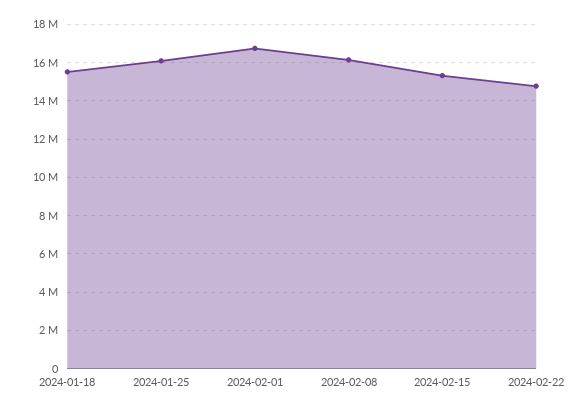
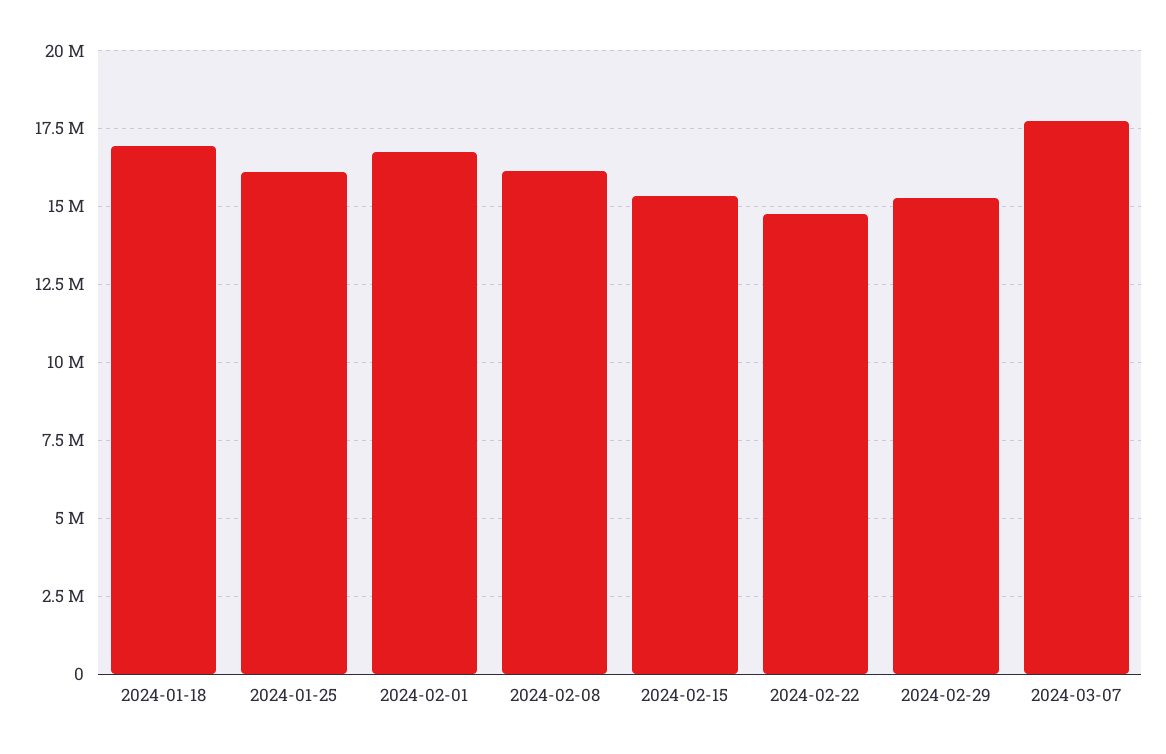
2024-01-18: 15500000 -> 17000000
2024-02-29: none -> 15250000
2024-03-07: none -> 17750000

